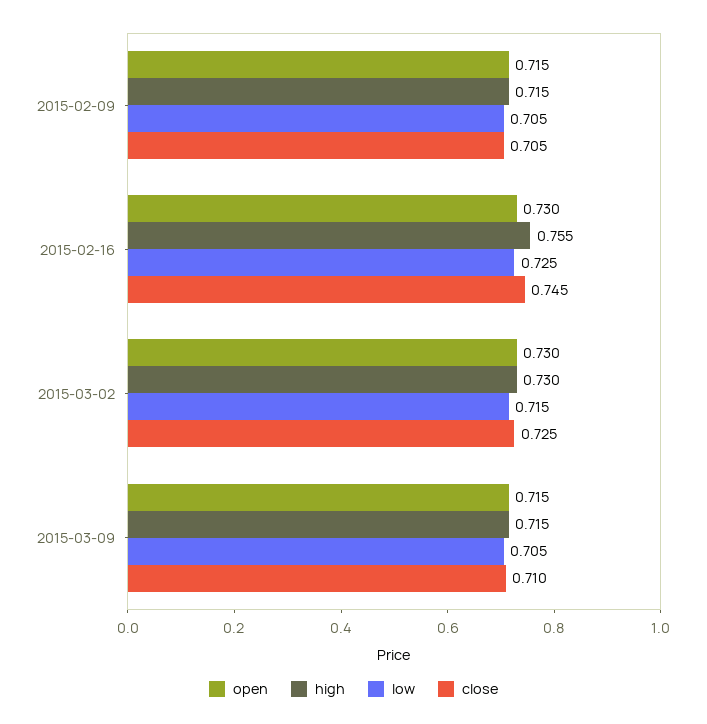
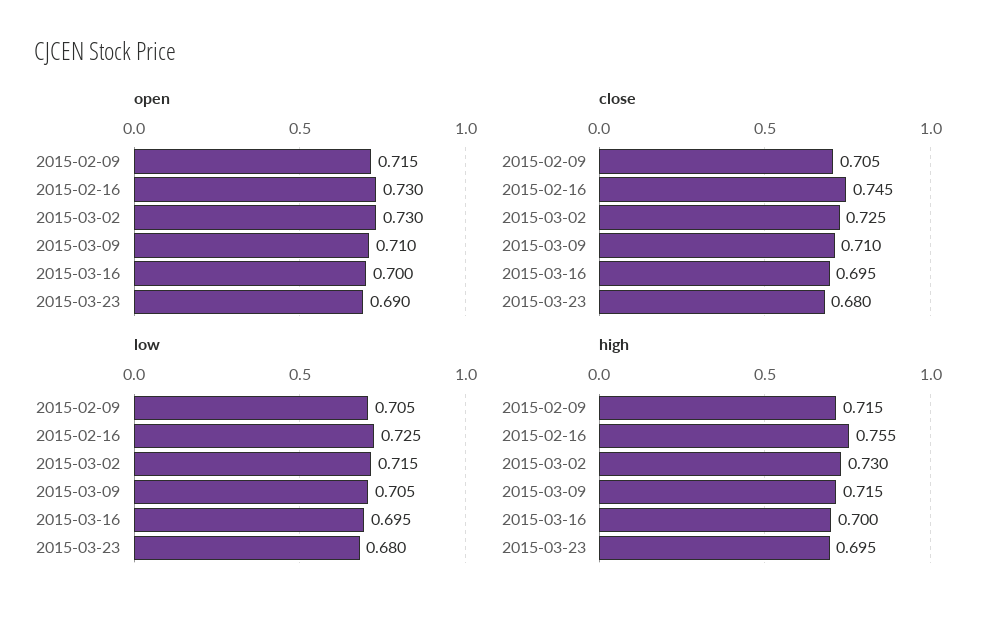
open, 2015-03-09: 0.715 -> 0.71
open, 2015-03-16: none -> 0.7
open, 2015-03-23: none -> 0.69
close, 2015-03-16: none -> 0.695
close, 2015-03-23: none -> 0.68
low, 2015-03-16: none -> 0.695
low, 2015-03-23: none -> 0.68
high, 2015-03-16: none -> 0.7
high, 2015-03-23: none -> 0.695

